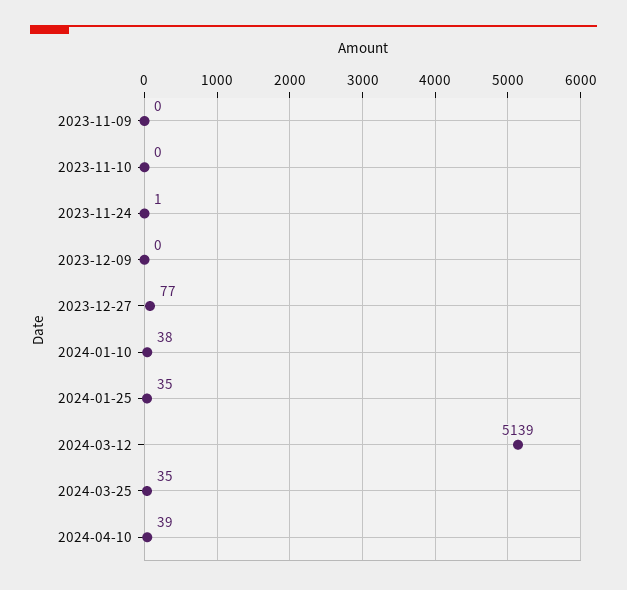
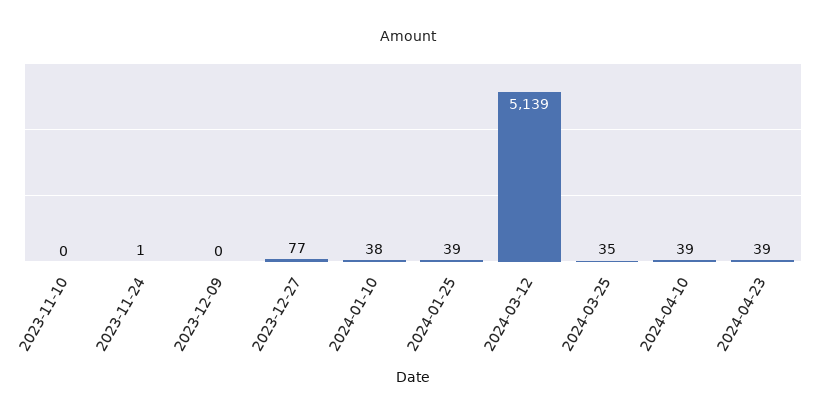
2023-11-09: 0 -> none
2024-01-25: 35 -> 39
2024-04-23: none -> 39

